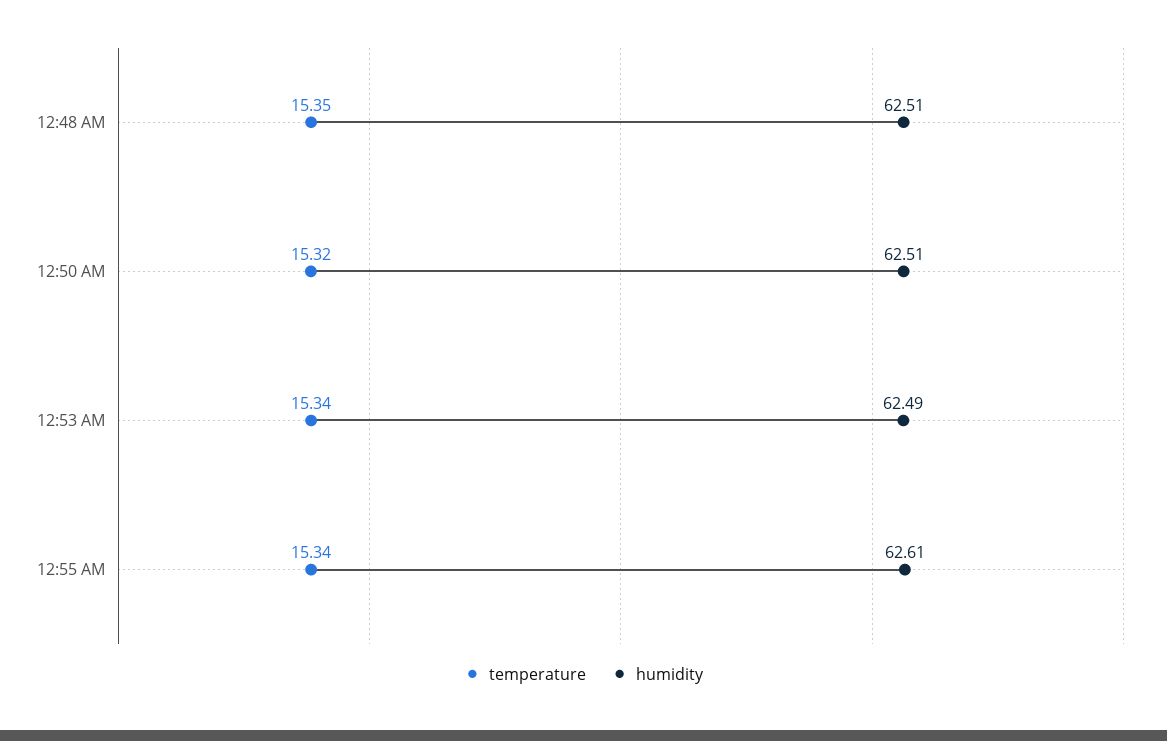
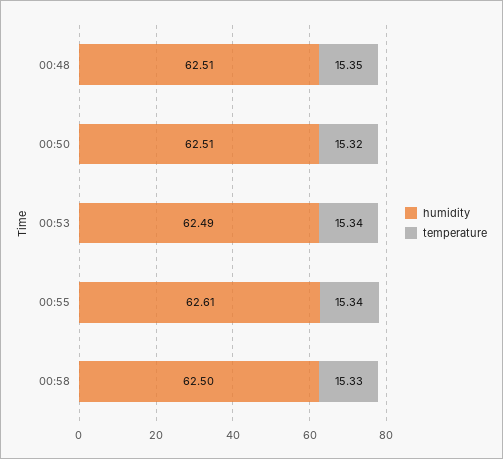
humidity, 00:58: none -> 62.5
temperature, 00:58: none -> 15.33

